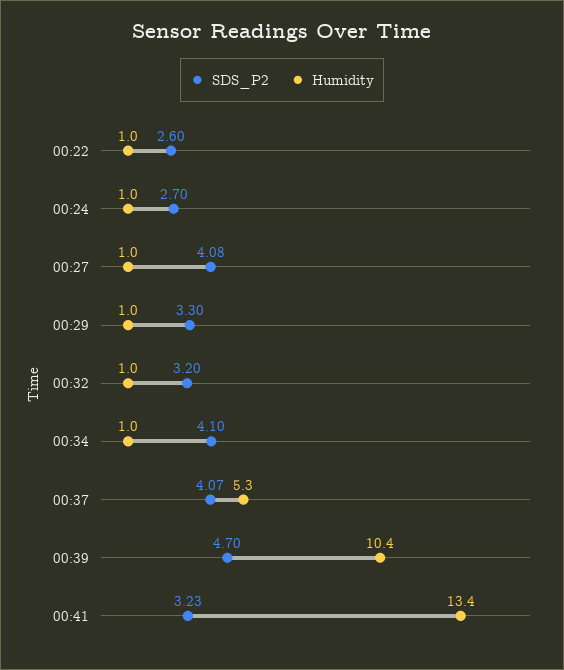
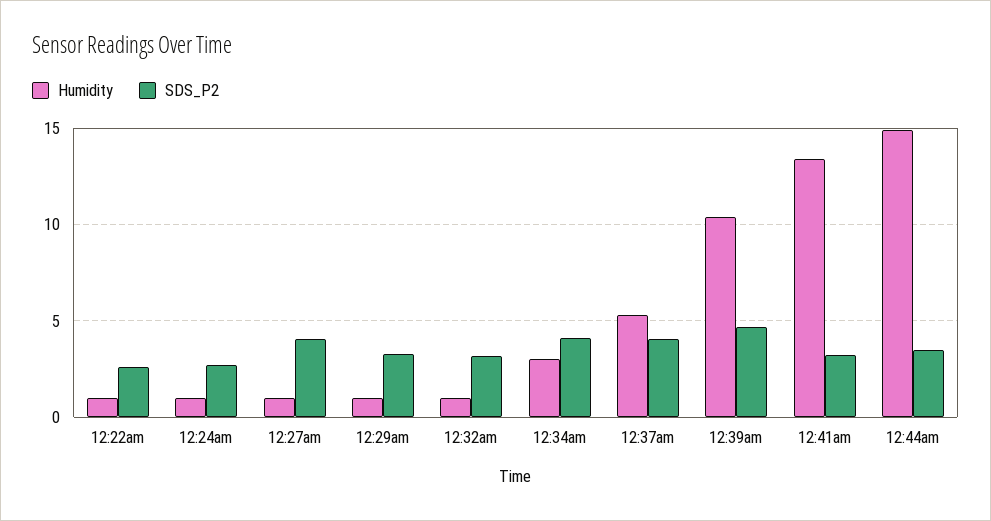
Humidity, 00:34: 1 -> 3
Humidity, 12:44am: none -> 15
SDS_P2, 12:44am: none -> 3.5

